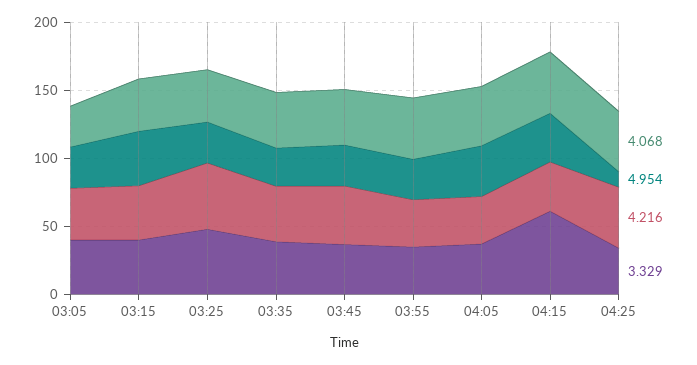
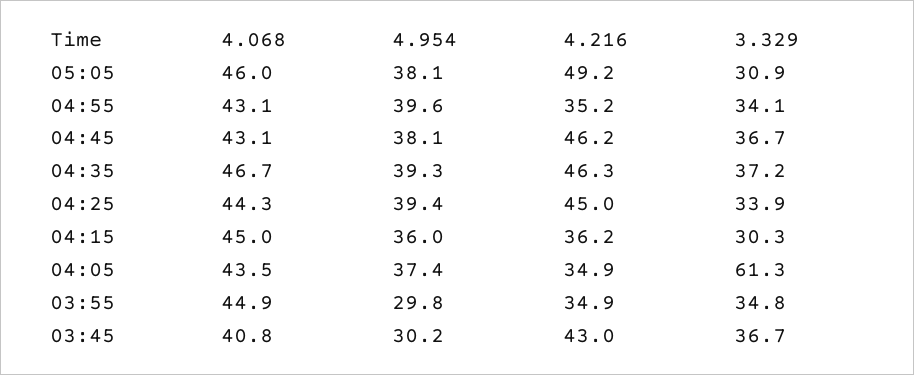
4.068, 03:05: 30 -> none
4.954, 03:05: 30 -> none
4.216, 03:05: 40 -> none
3.329, 03:05: 40 -> none
4.068, 03:15: 40 -> none
4.954, 03:15: 40 -> none
4.216, 03:15: 40 -> none
3.329, 03:15: 40 -> none
4.068, 03:25: 40 -> none
4.954, 03:25: 30 -> none
4.216, 03:25: 50 -> none
3.329, 03:25: 50 -> none
4.068, 03:35: 40 -> none
4.954, 03:35: 30 -> none
4.216, 03:35: 40 -> none
3.329, 03:35: 40 -> none
3.329, 04:05: 40 -> 61.3
3.329, 04:15: 60 -> 30.3
4.954, 04:25: 10 -> 39.4
4.068, 05:05: none -> 46
4.954, 05:05: none -> 38.1
4.216, 05:05: none -> 49.2
3.329, 05:05: none -> 30.9
4.068, 04:55: none -> 43.1
4.954, 04:55: none -> 39.6
4.216, 04:55: none -> 35.2
3.329, 04:55: none -> 34.1
4.068, 04:45: none -> 43.1
4.954, 04:45: none -> 38.1
4.216, 04:45: none -> 46.2
3.329, 04:45: none -> 36.7
4.068, 04:35: none -> 46.7
4.954, 04:35: none -> 39.3
4.216, 04:35: none -> 46.3
3.329, 04:35: none -> 37.2

